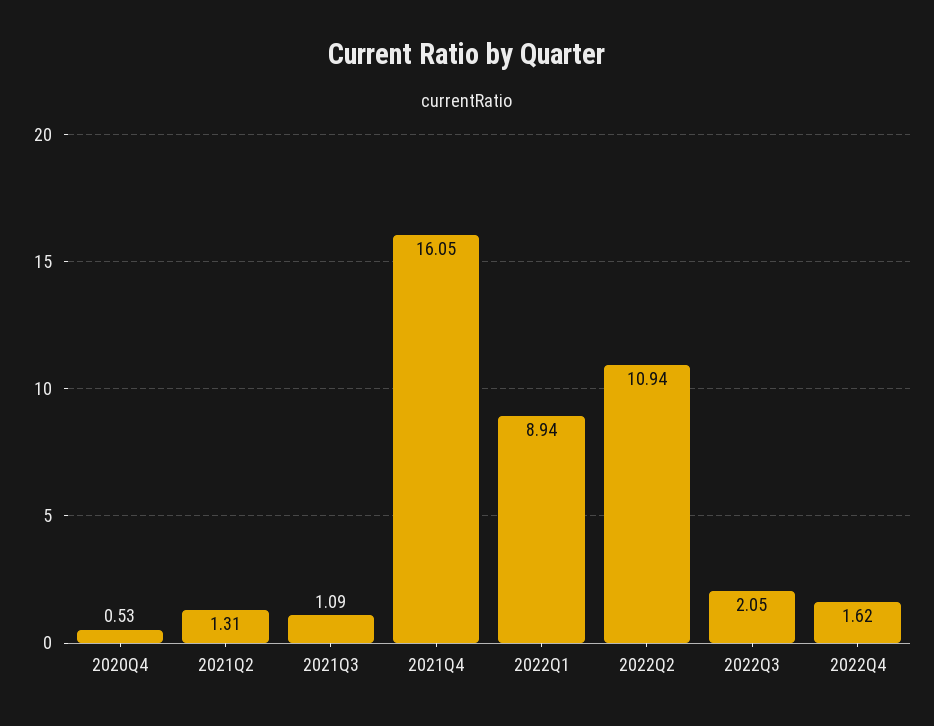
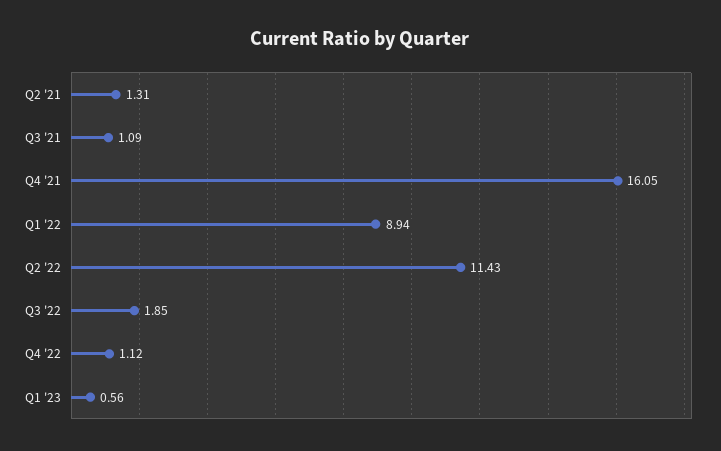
2020Q4: 0.53 -> none
2022Q2: 10.94 -> 11.43
2022Q3: 2.05 -> 1.85
2022Q4: 1.62 -> 1.12
Q1 '23: none -> 0.56

